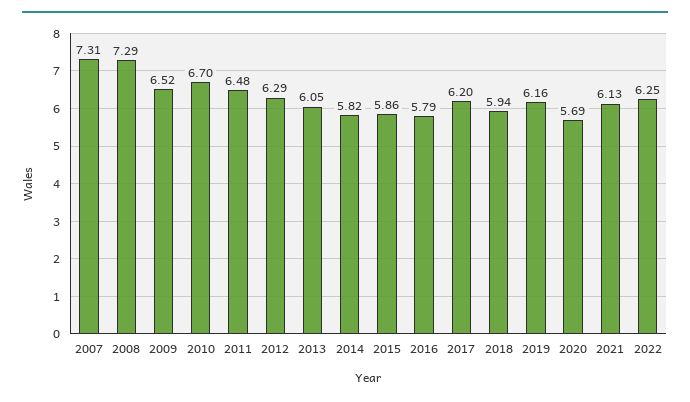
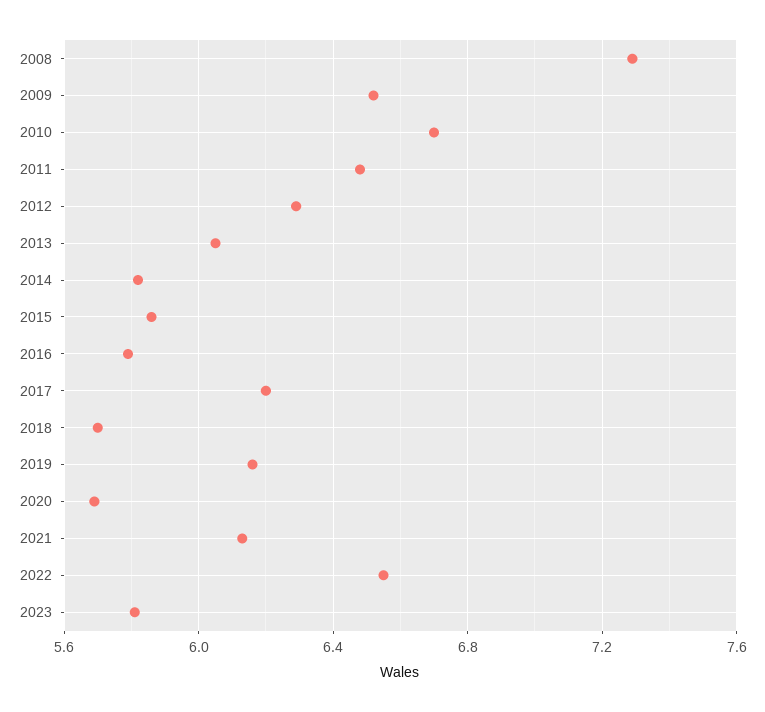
2007: 7.31 -> none
2018: 5.94 -> 5.7
2022: 6.25 -> 6.55
2023: none -> 5.8

